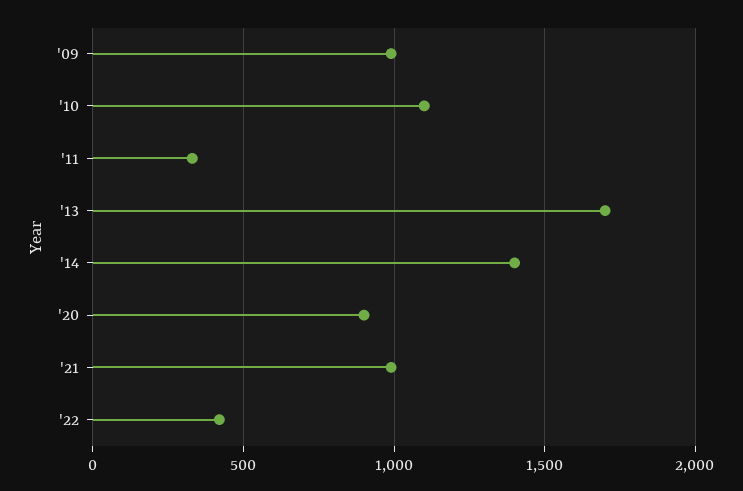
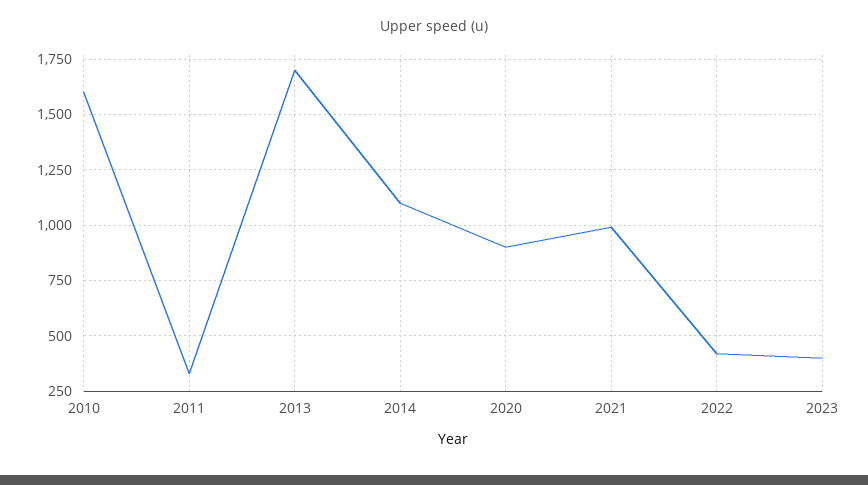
'09: 1000 -> none
'10: 1100 -> 1600
'14: 1400 -> 1100
2023: none -> 400

